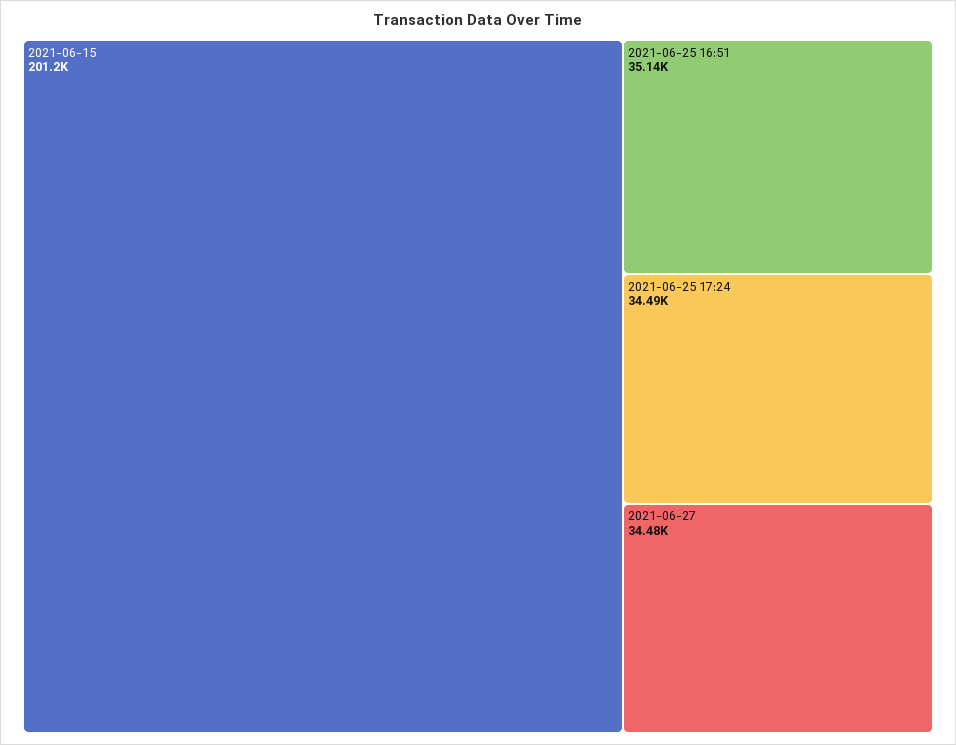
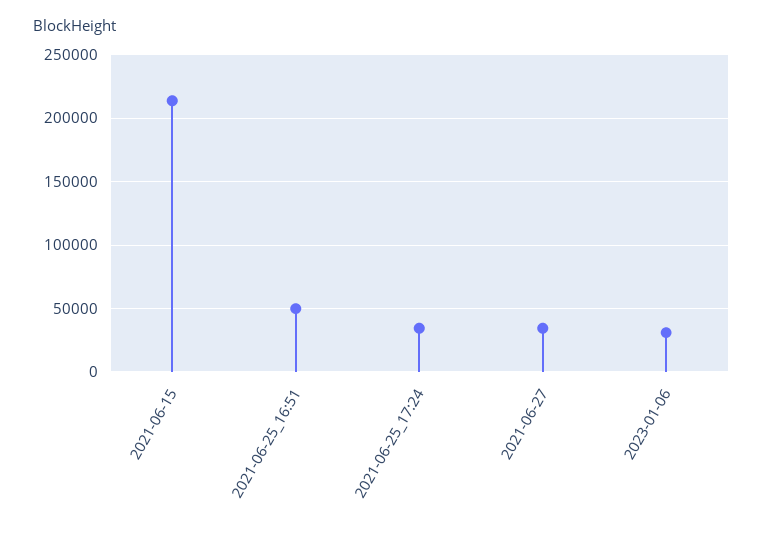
2021-06-15: 201200 -> 215000
2021-06-25 16:51: 35140 -> 50000
2023-01-06: none -> 30000

